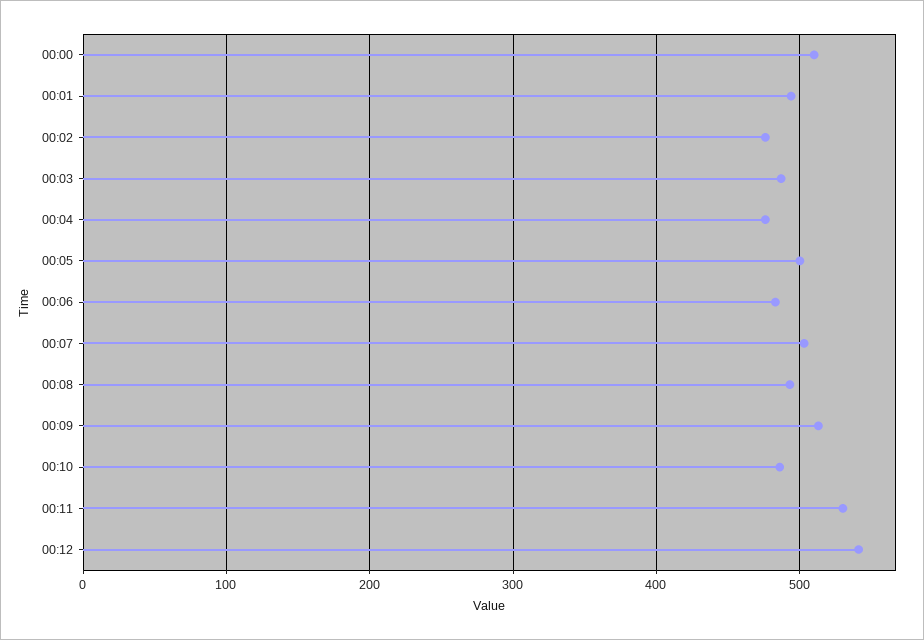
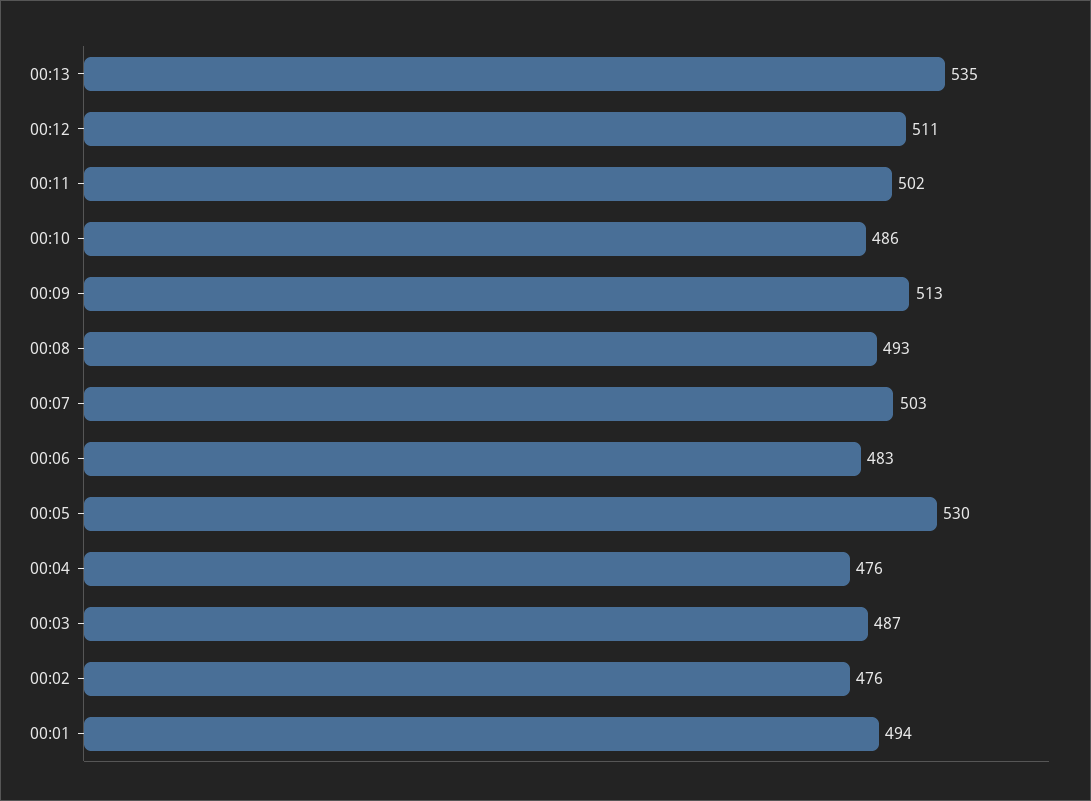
00:00: 510 -> none
00:05: 500 -> 530
00:11: 530 -> 502
00:12: 540 -> 511
00:13: none -> 535

